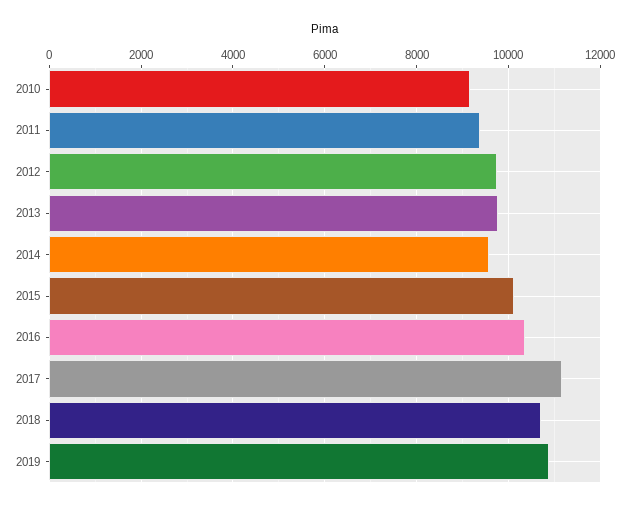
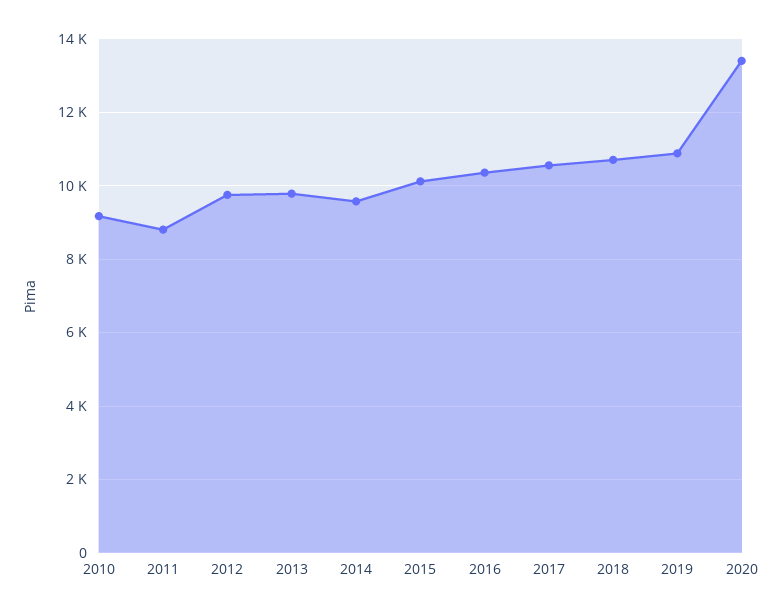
2011: 9400 -> 8800
2017: 11200 -> 10600
2020: none -> 13400

